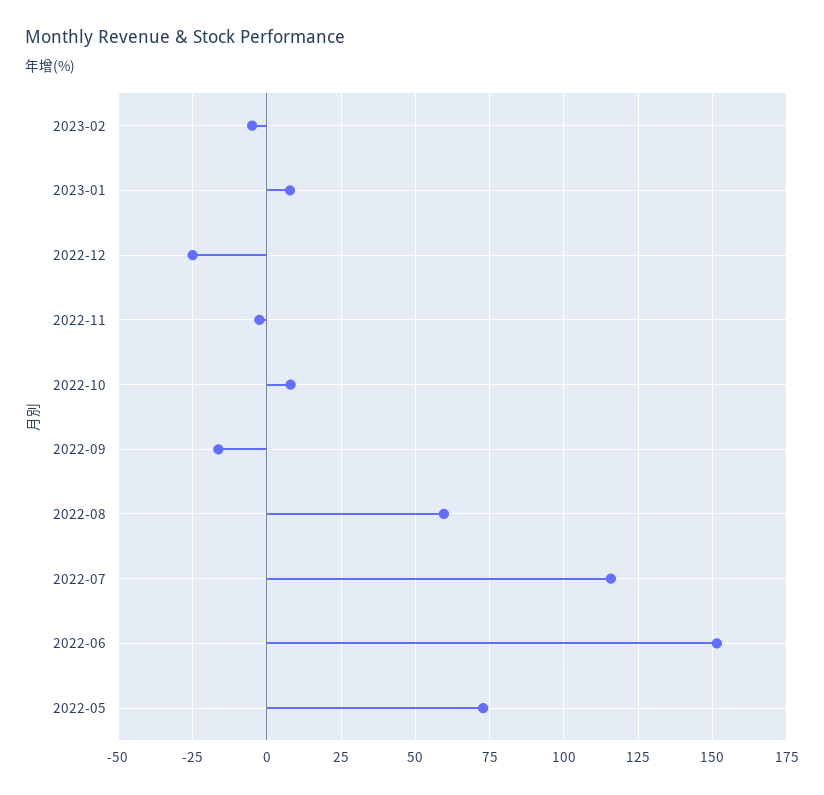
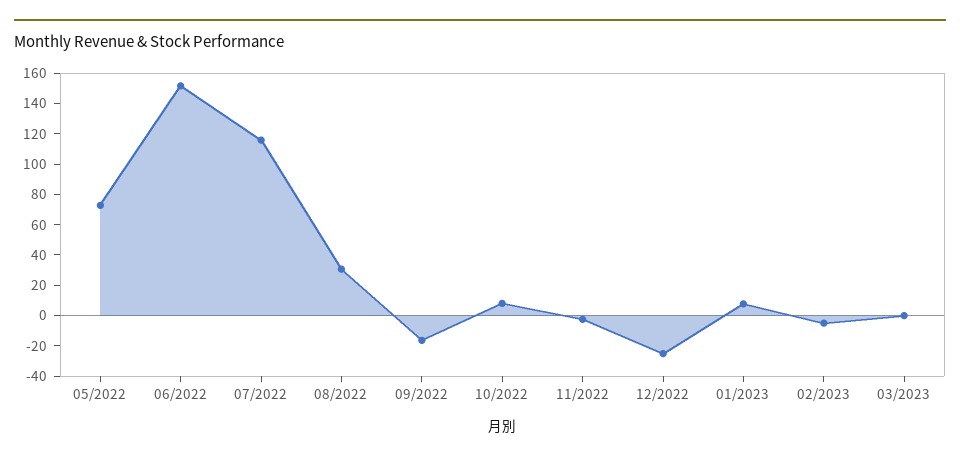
2022-08: 60 -> 30
03/2023: none -> 0

